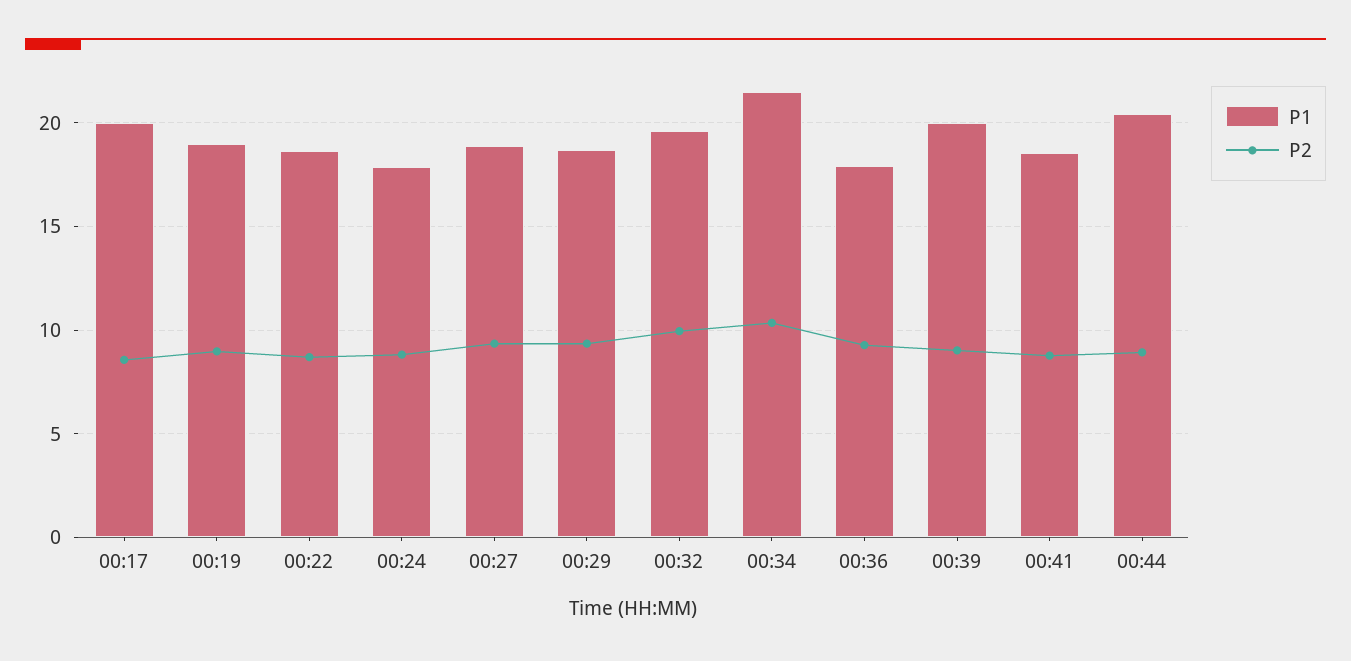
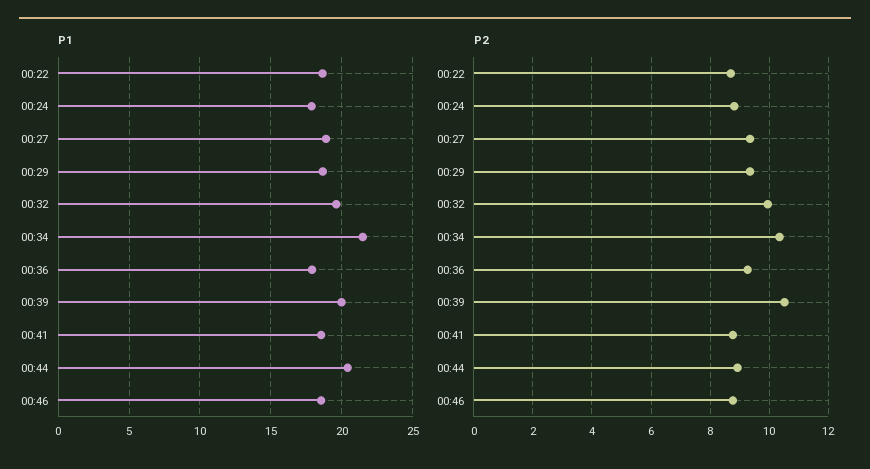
P1, 00:17: 20 -> none
P2, 00:17: 8.5 -> none
P1, 00:19: 19 -> none
P2, 00:19: 9 -> none
P2, 00:39: 9 -> 10.5
P1, 00:46: none -> 18.5
P2, 00:46: none -> 8.75

